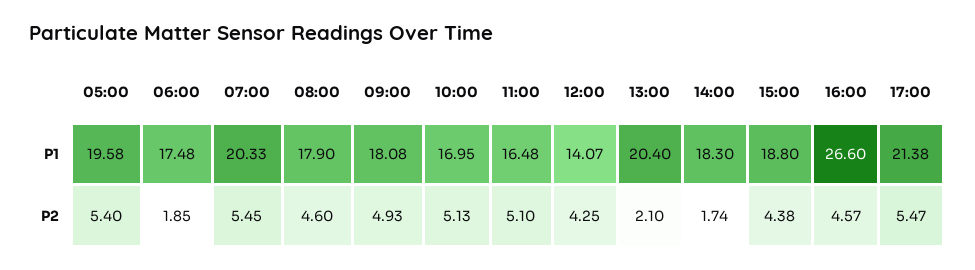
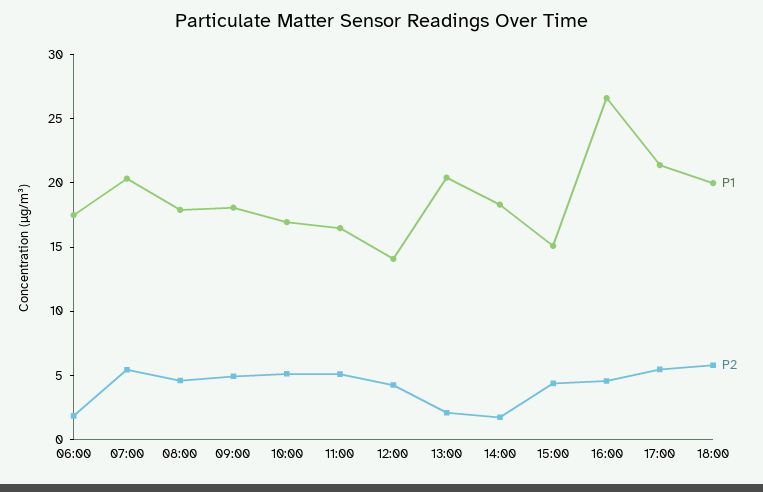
P1, 05:00: 19.58 -> none
P1, 15:00: 18.8 -> 15
P2, 05:00: 5.4 -> none
P1, 18:00: none -> 20
P2, 18:00: none -> 6

